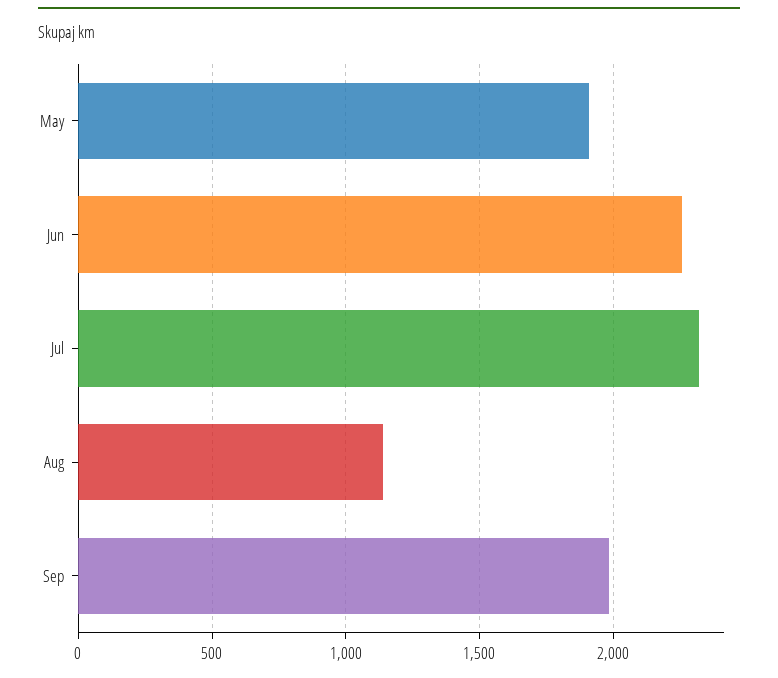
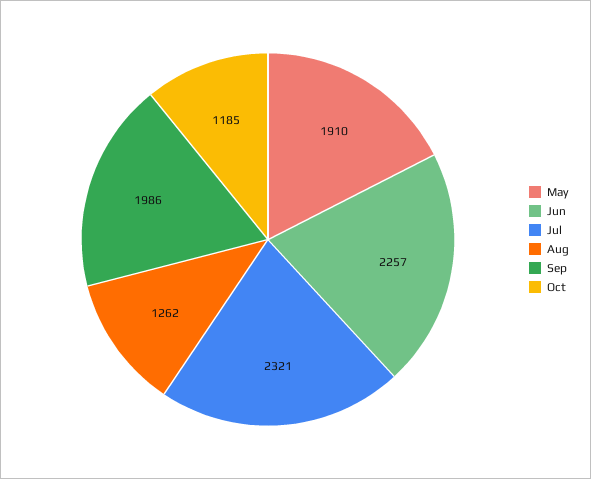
Aug: 1150 -> 1262
Oct: none -> 1185

